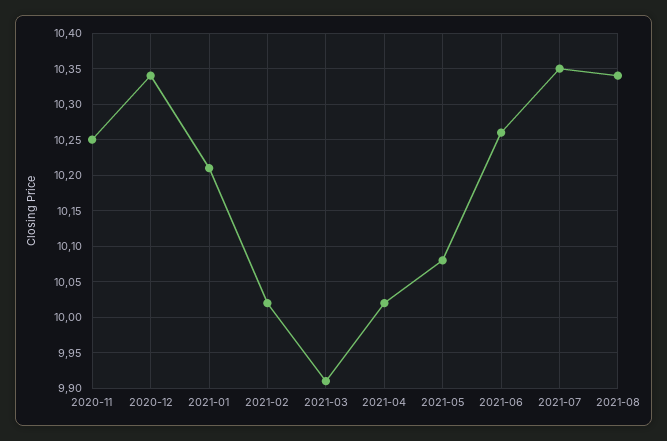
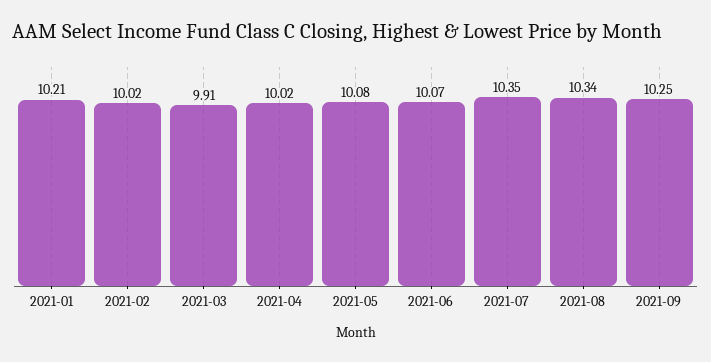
2020-11: 10.25 -> none
2020-12: 10.34 -> none
2021-06: 10.26 -> 10.07
2021-09: none -> 10.25

